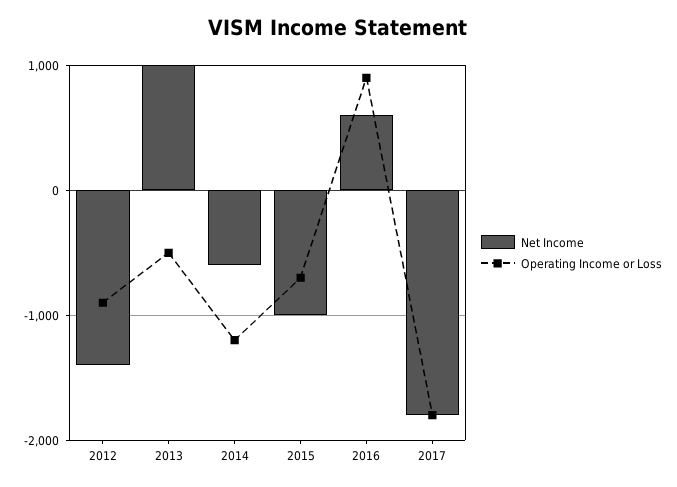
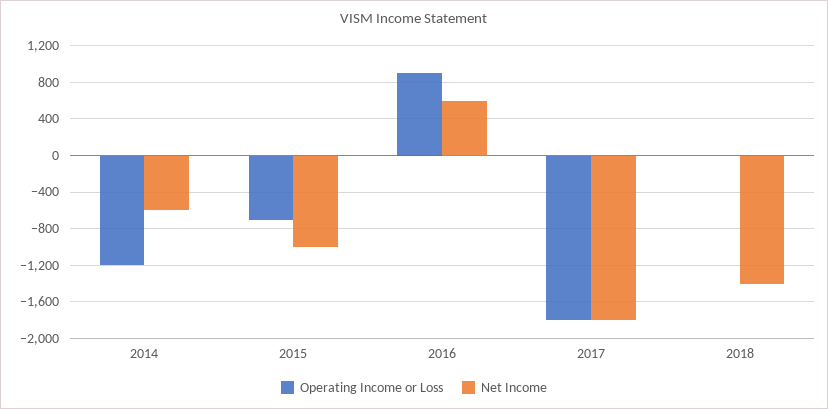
Net Income, 2012: -1400 -> none
Operating Income or Loss, 2012: -900 -> none
Net Income, 2013: 1000 -> none
Operating Income or Loss, 2013: -500 -> none
Operating Income or Loss, 2018: none -> 0
Net Income, 2018: none -> -1400

